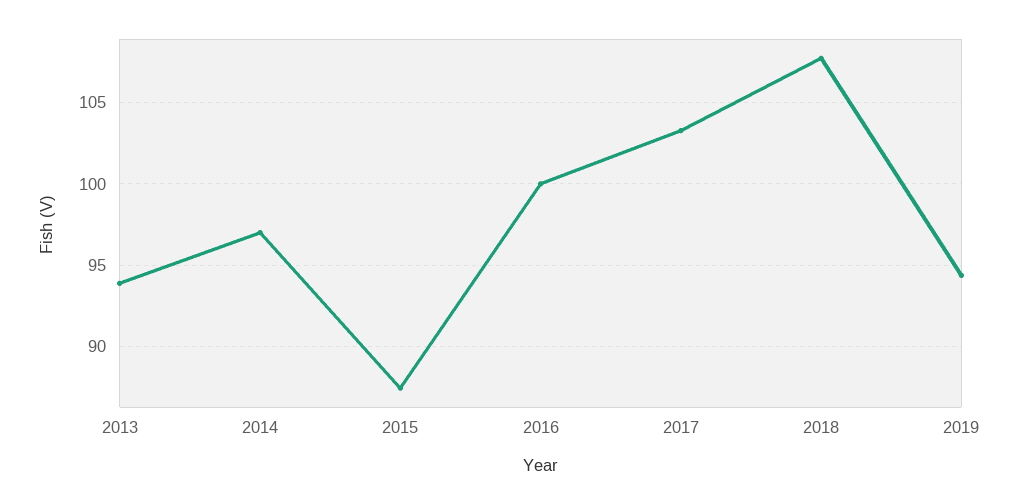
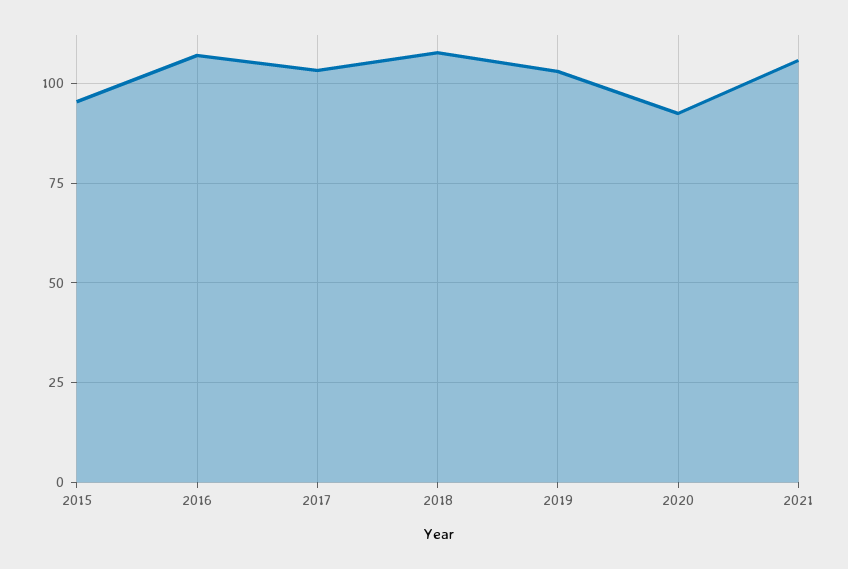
2013: 94 -> none
2014: 97 -> none
2015: 87.5 -> 95
2016: 100 -> 107.5
2019: 94.5 -> 102.5
2020: none -> 92.5
2021: none -> 105

